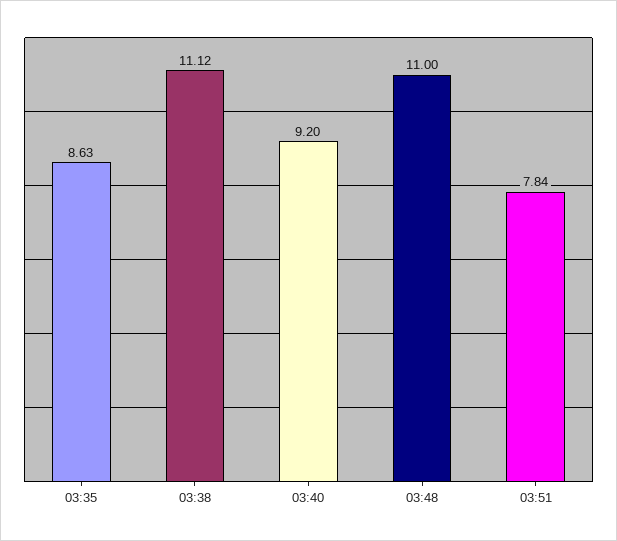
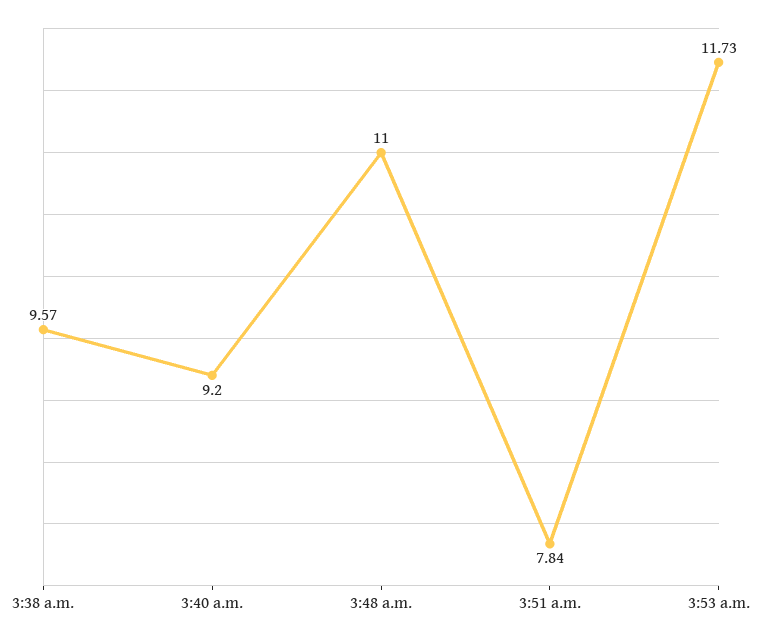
03:35: 8.63 -> none
03:38: 11.12 -> 9.57
3:53 a.m.: none -> 11.73

